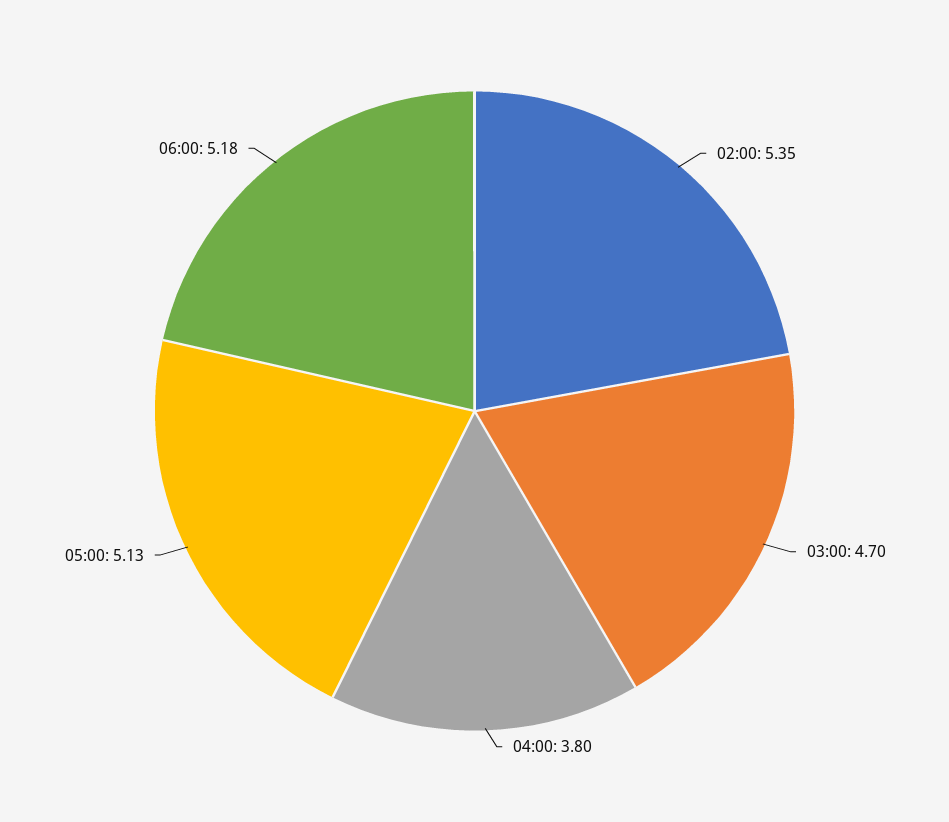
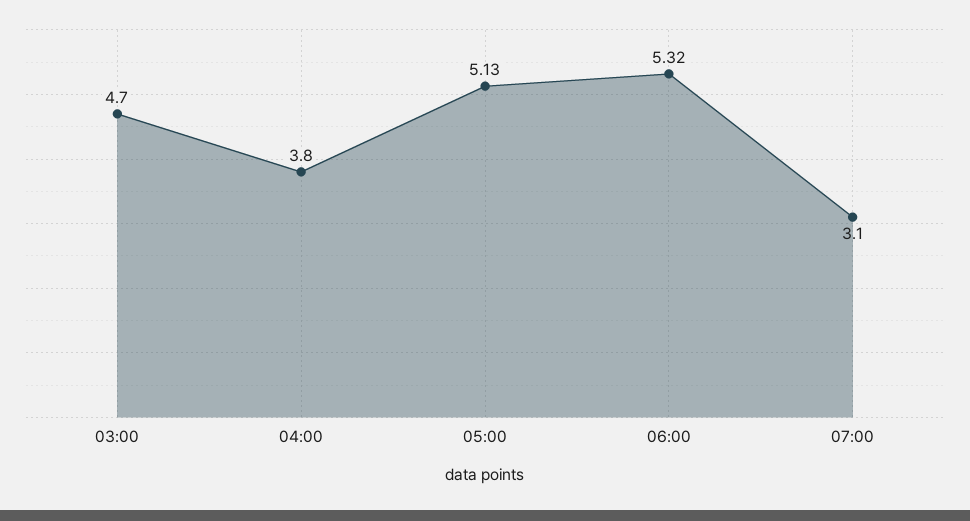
02:00: 5.35 -> none
06:00: 5.18 -> 5.32
07:00: none -> 3.1

